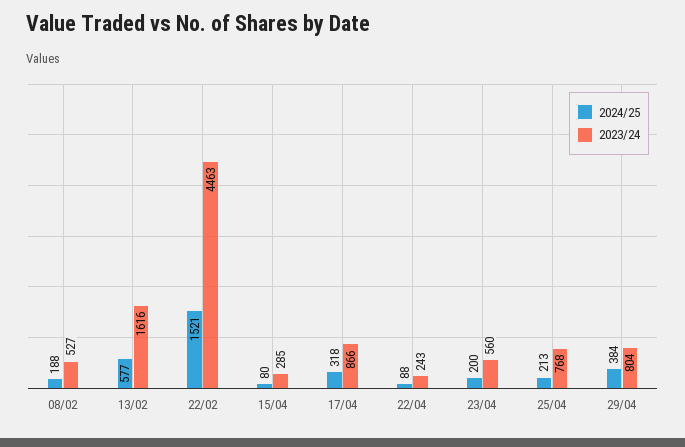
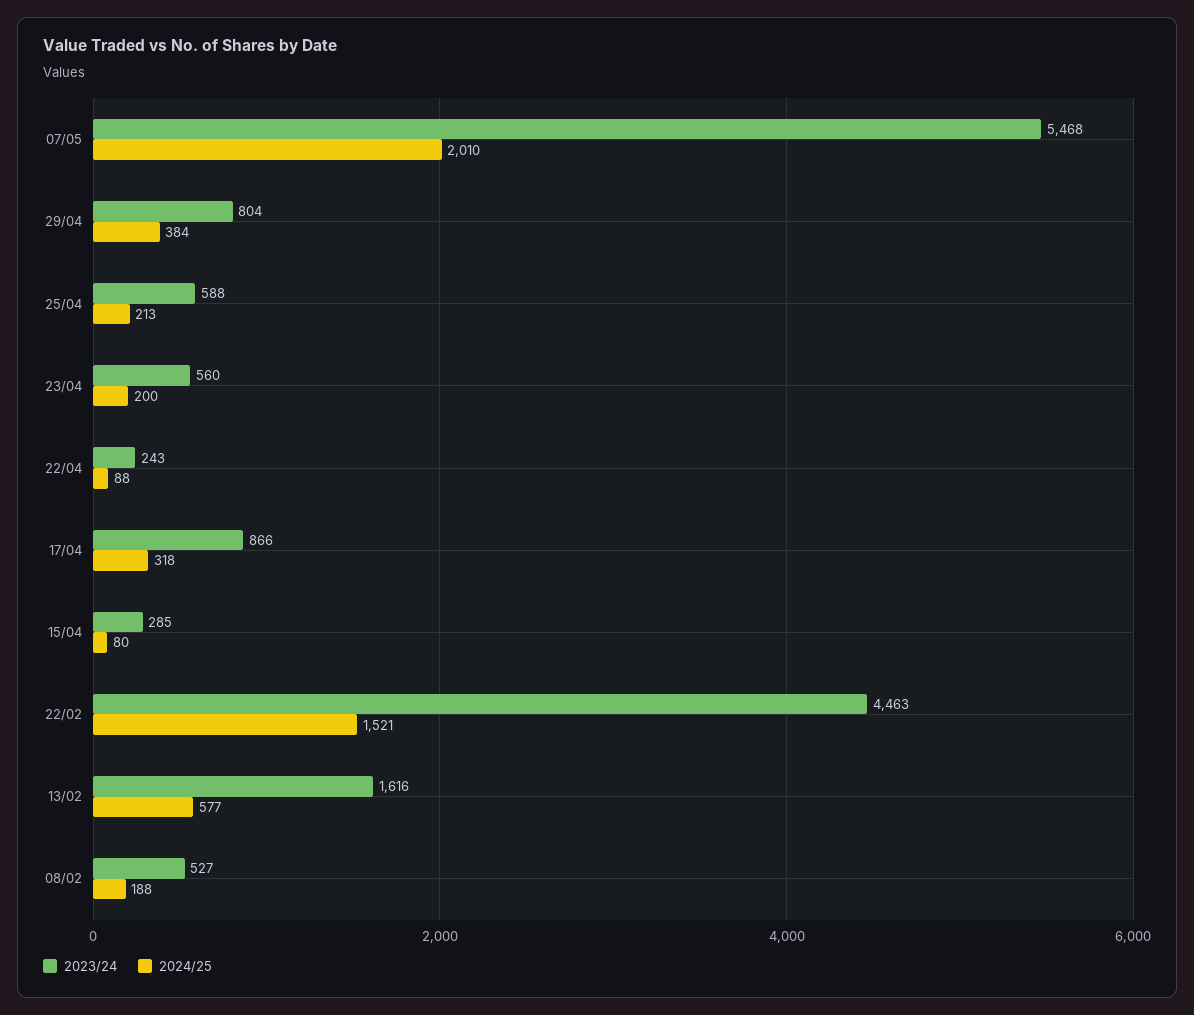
2023/24, 25/04: 768 -> 588
2023/24, 07/05: none -> 5468
2024/25, 07/05: none -> 2010

